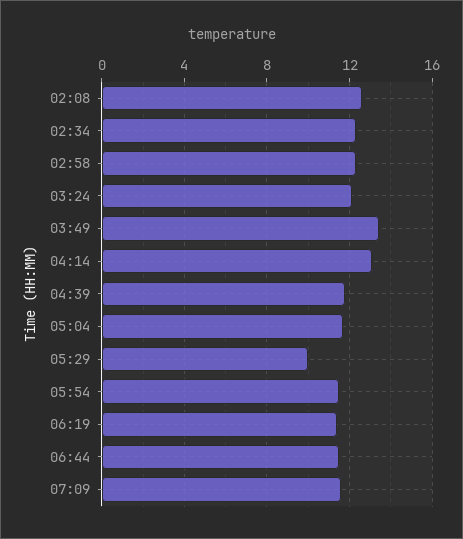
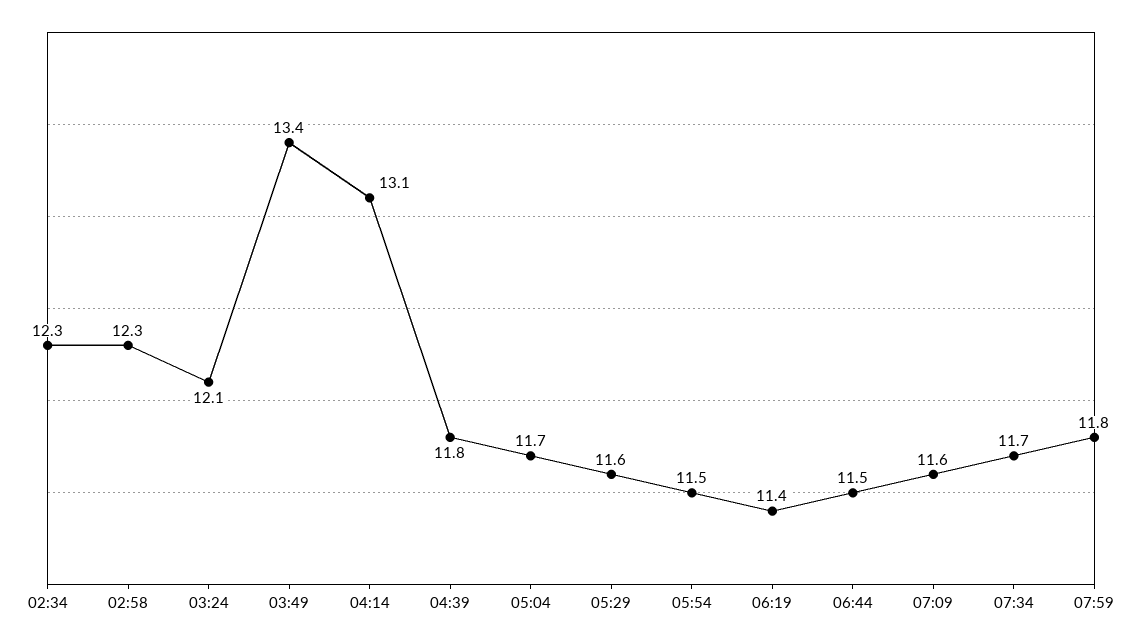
02:08: 12.5 -> none
05:29: 10 -> 11.6
07:34: none -> 11.7
07:59: none -> 11.8

